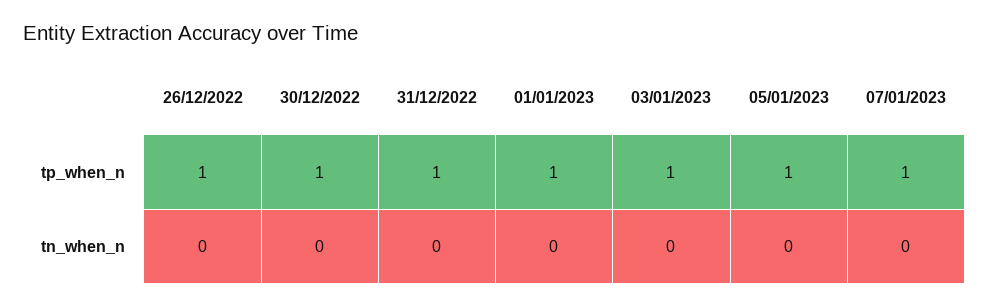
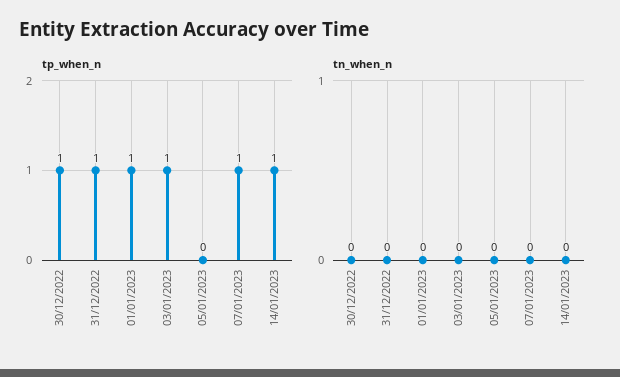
tp_when_n, 26/12/2022: 1 -> none
tp_when_n, 05/01/2023: 1 -> 0
tn_when_n, 26/12/2022: 0 -> none
tp_when_n, 14/01/2023: none -> 1
tn_when_n, 14/01/2023: none -> 0

